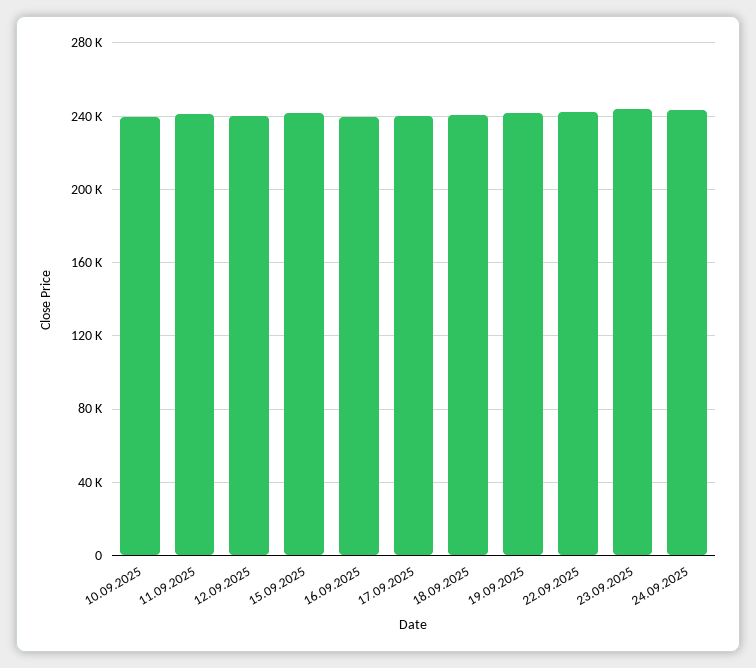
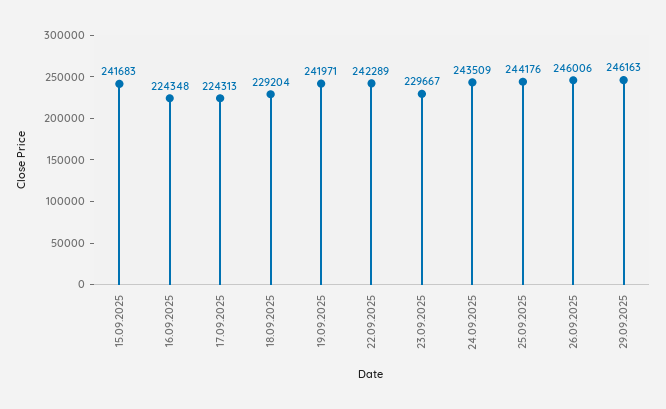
10.09.2025: 240000 -> none
11.09.2025: 240000 -> none
12.09.2025: 240000 -> none
16.09.2025: 240000 -> 224348
17.09.2025: 240000 -> 224313
18.09.2025: 240000 -> 229204
23.09.2025: 245000 -> 229667
25.09.2025: none -> 244176
26.09.2025: none -> 246006
29.09.2025: none -> 246163

